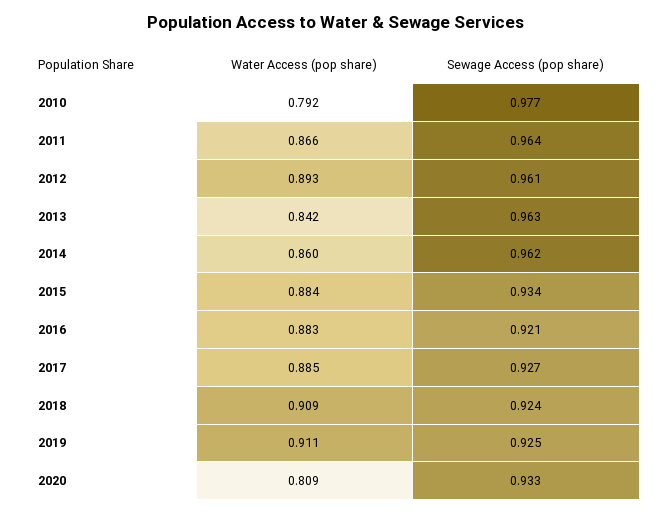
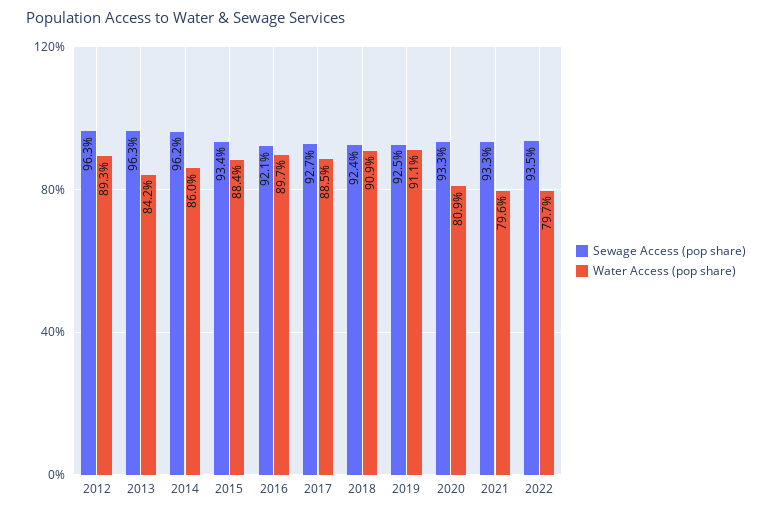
Water Access (pop share), 2010: 0.792 -> none
Sewage Access (pop share), 2010: 0.977 -> none
Water Access (pop share), 2011: 0.866 -> none
Sewage Access (pop share), 2011: 0.964 -> none
Sewage Access (pop share), 2012: 0.961 -> 0.963
Water Access (pop share), 2016: 0.883 -> 0.897
Sewage Access (pop share), 2021: none -> 0.933
Water Access (pop share), 2021: none -> 0.796
Sewage Access (pop share), 2022: none -> 0.935
Water Access (pop share), 2022: none -> 0.797

